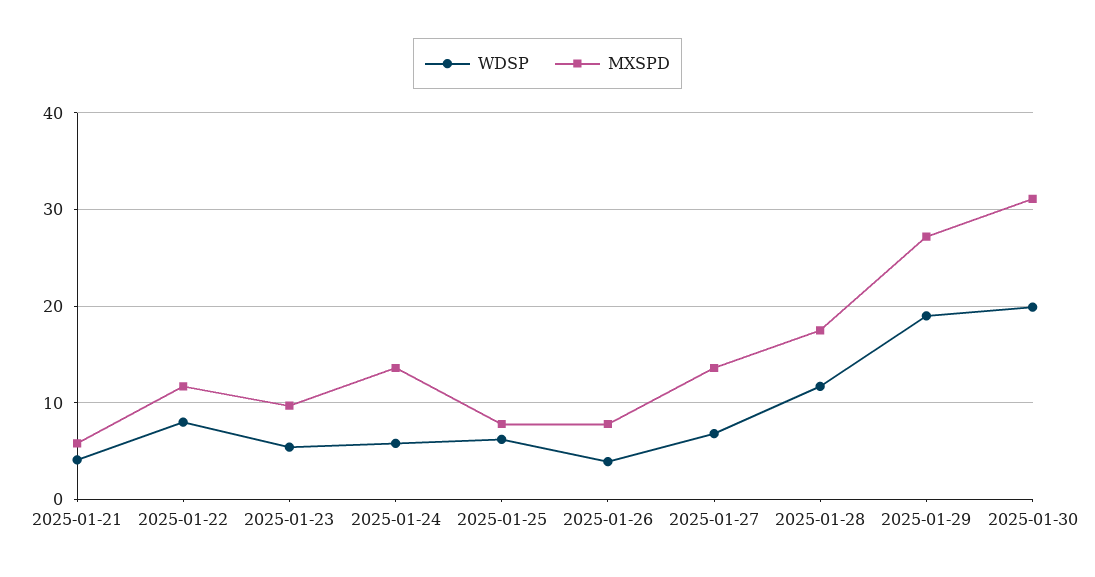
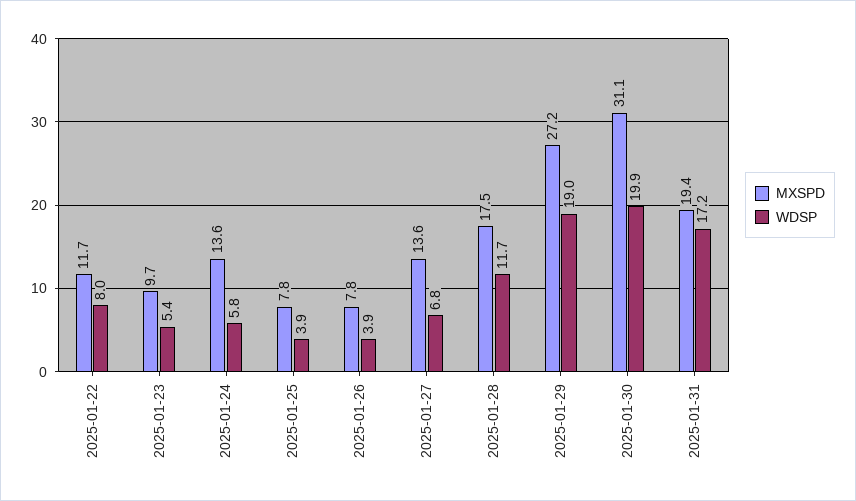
WDSP, 2025-01-21: 4 -> none
MXSPD, 2025-01-21: 6 -> none
WDSP, 2025-01-25: 6 -> 3.9
MXSPD, 2025-01-31: none -> 19.4
WDSP, 2025-01-31: none -> 17.2

